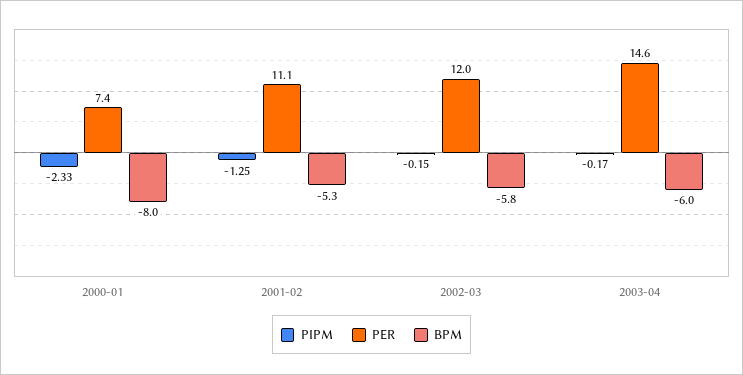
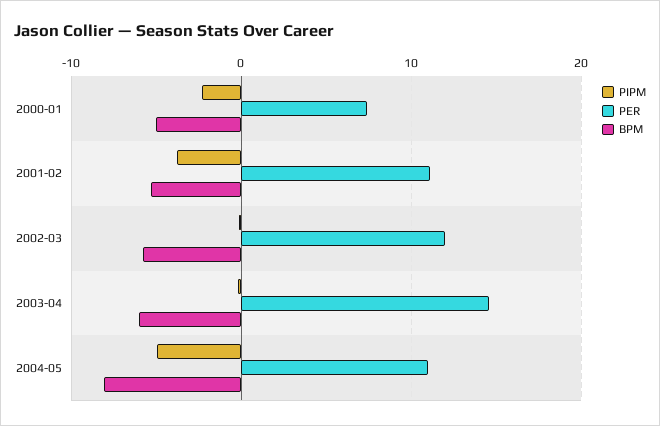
BPM, 2000-01: -8 -> -5
PIPM, 2001-02: -1.25 -> -4
PIPM, 2004-05: none -> -5
PER, 2004-05: none -> 11
BPM, 2004-05: none -> -8

